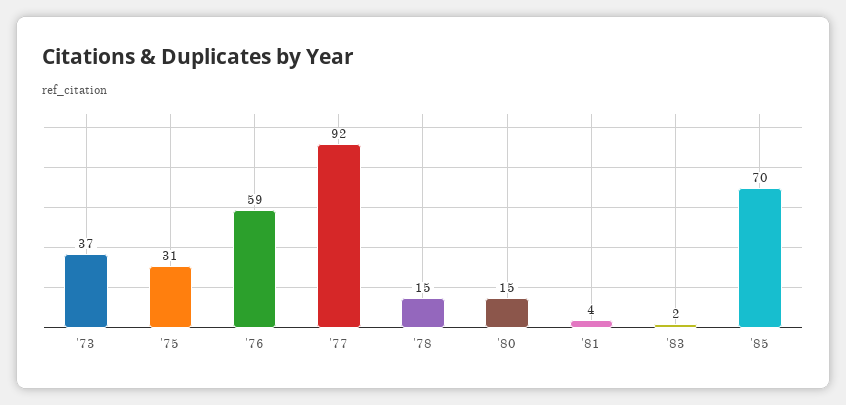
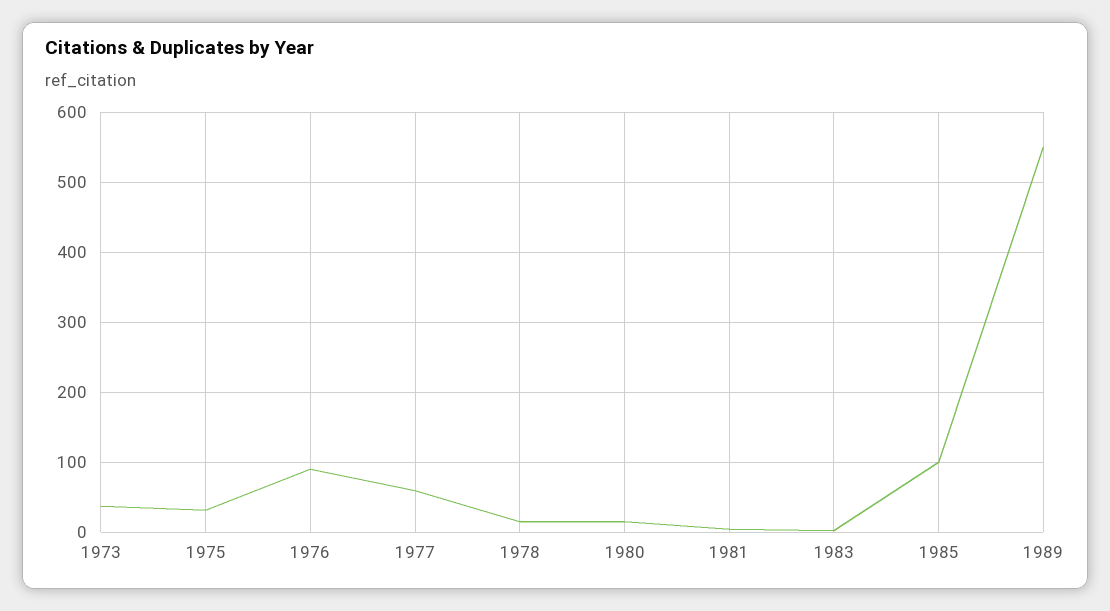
'76: 59 -> 90
'77: 92 -> 60
'85: 70 -> 100
1989: none -> 550

